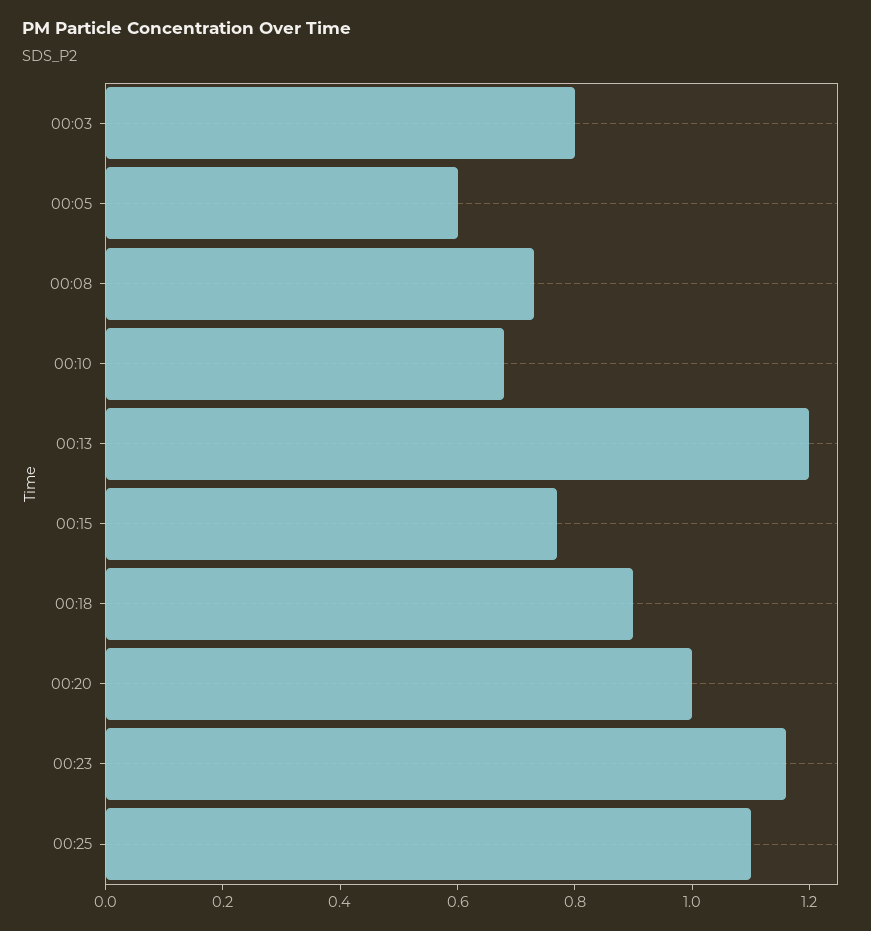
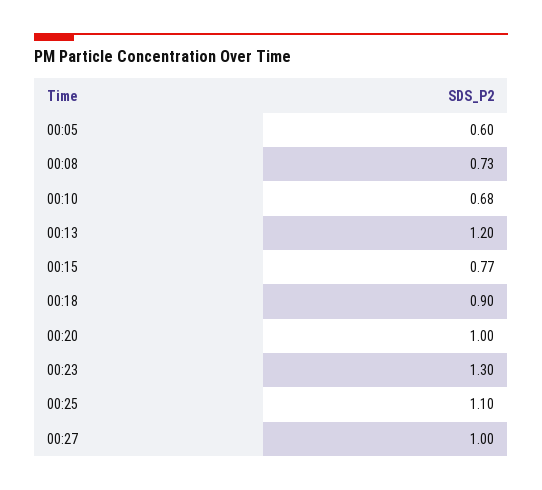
00:03: 0.8 -> none
00:23: 1.15 -> 1.3
00:27: none -> 1

